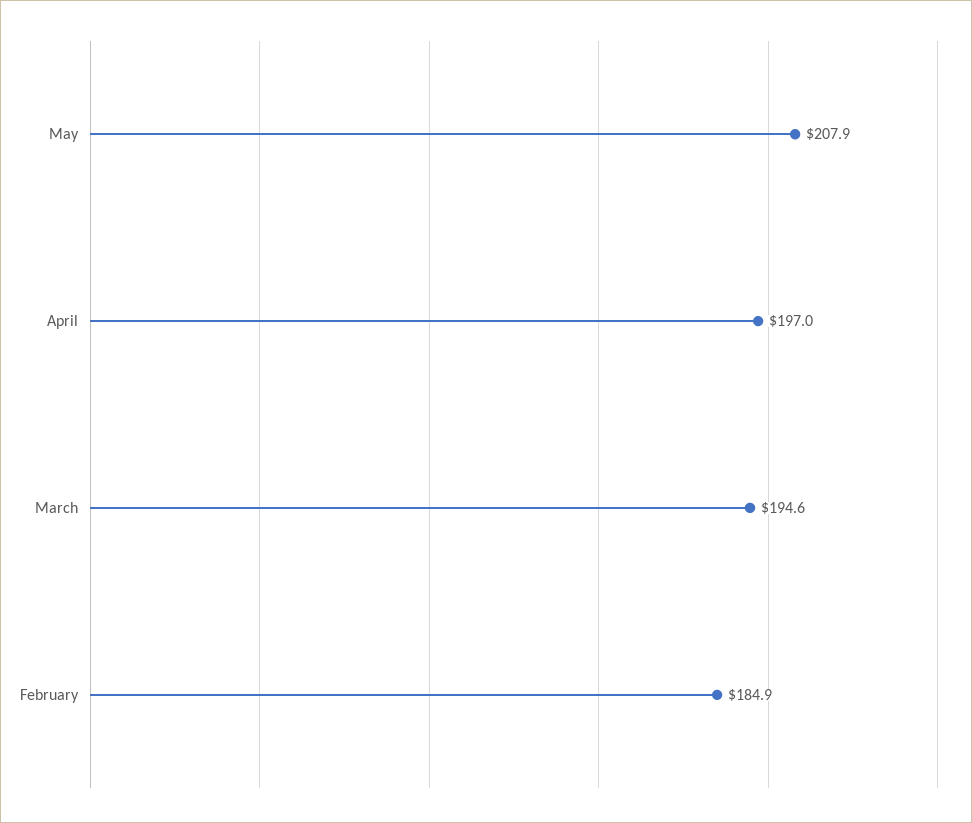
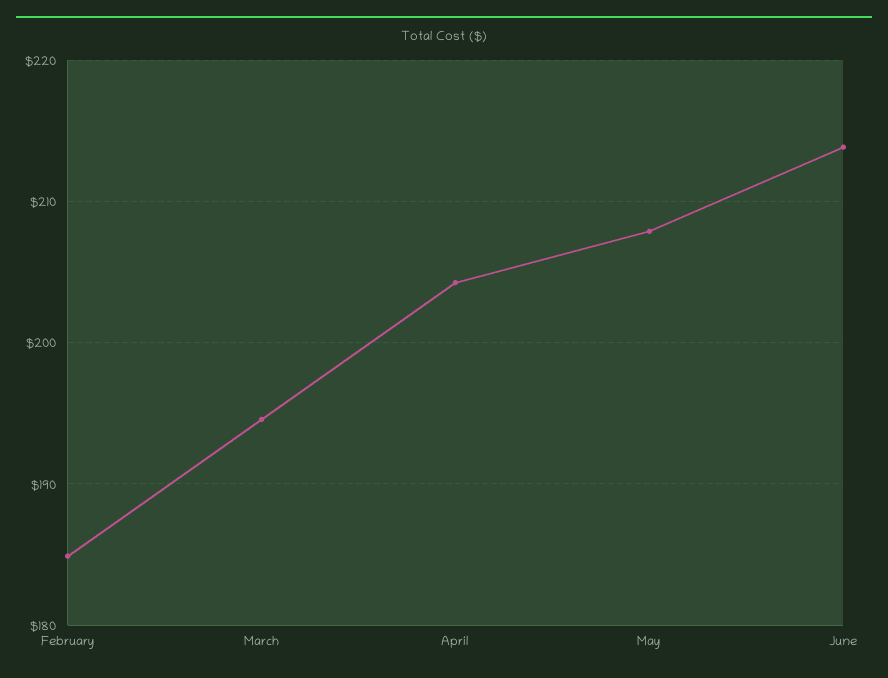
April: 197 -> 204
June: none -> 214

